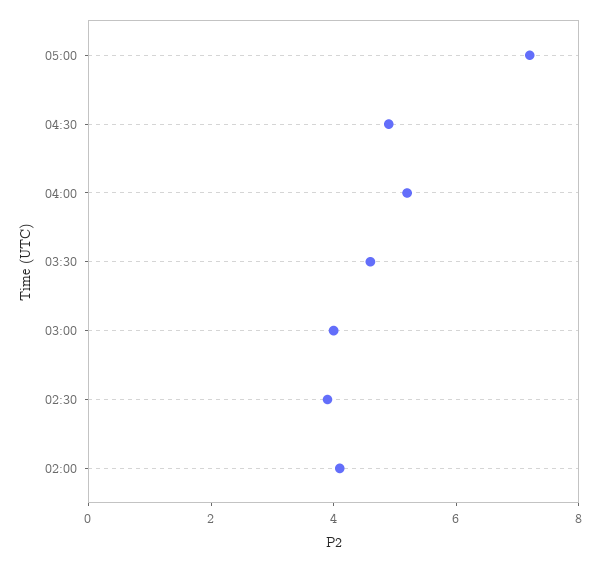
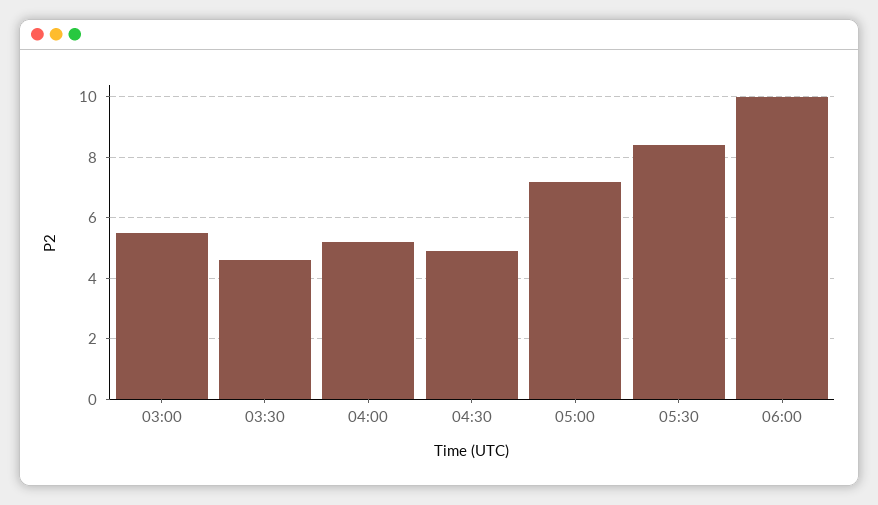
03:00: 4 -> 5.5
02:30: 4 -> none
02:00: 4 -> none
05:30: none -> 8.5
06:00: none -> 10

